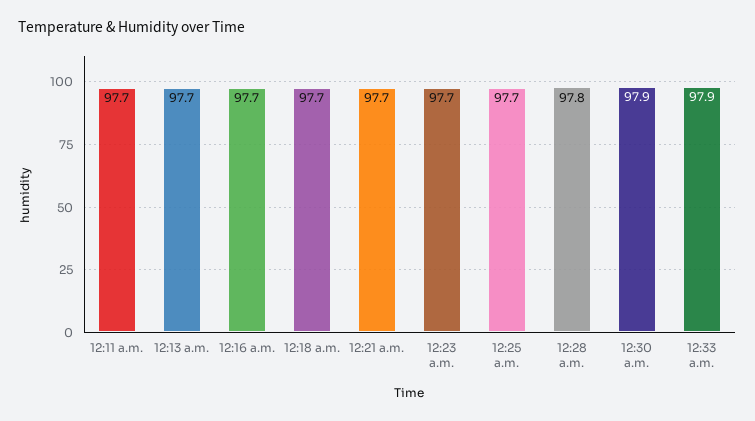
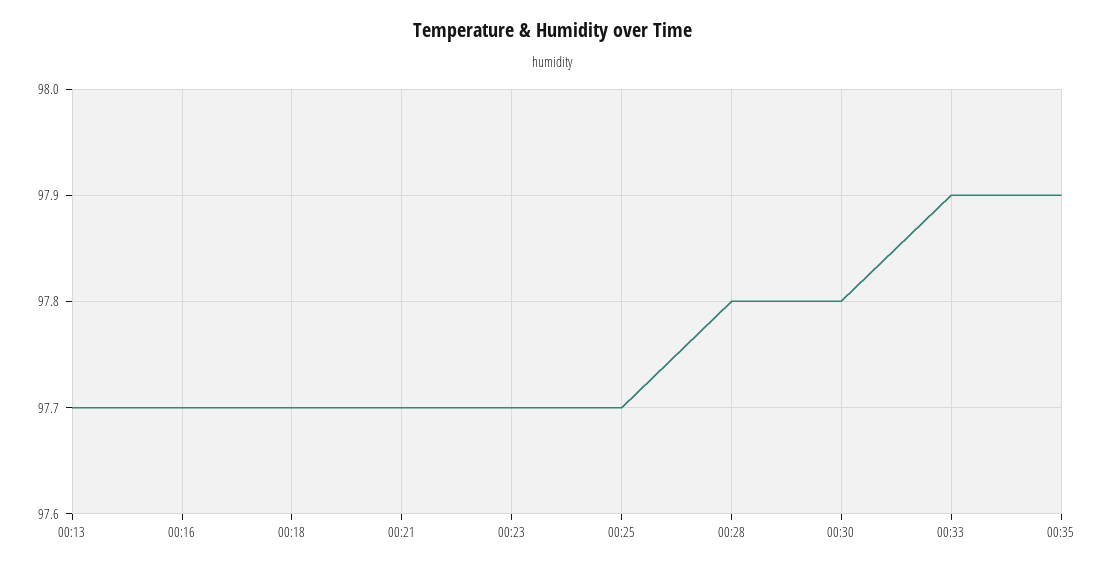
12:11 a.m.: 97.7 -> none
12:30 a.m.: 97.9 -> 97.8
00:35: none -> 97.9

